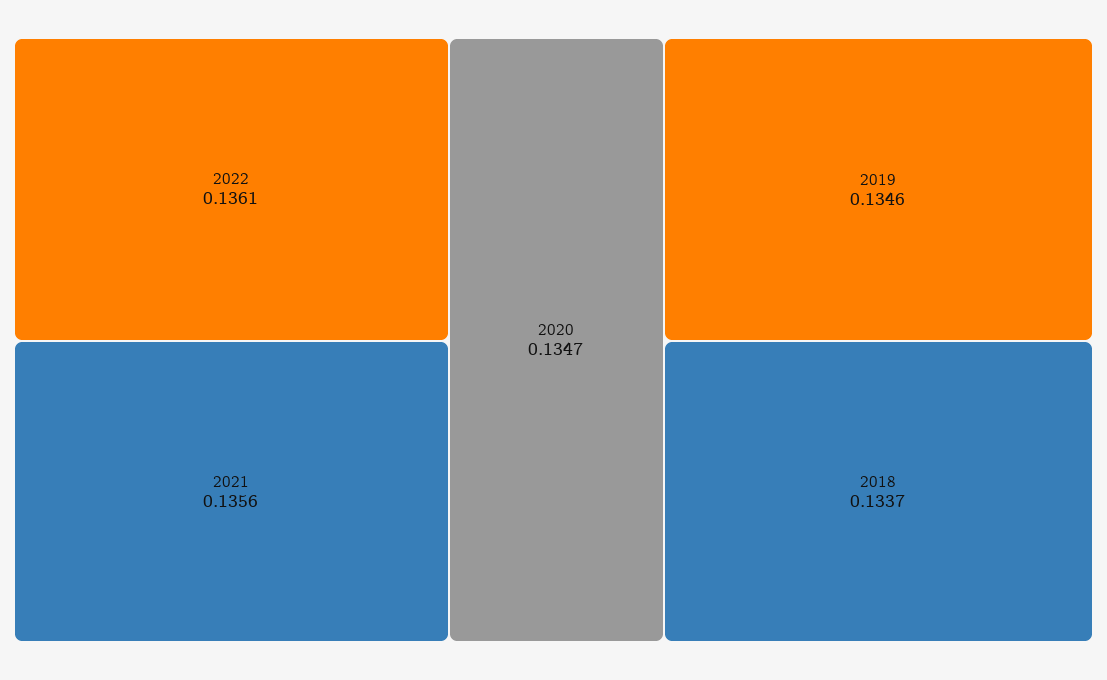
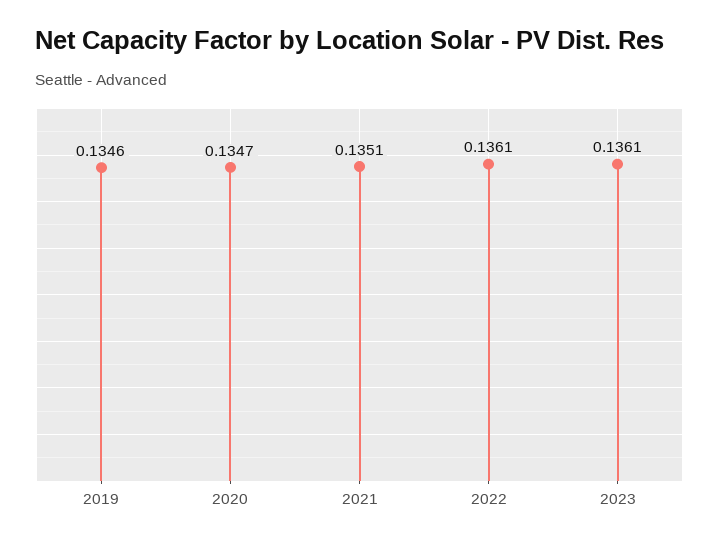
2021: 0.1356 -> 0.1351
2018: 0.1337 -> none
2023: none -> 0.1361

